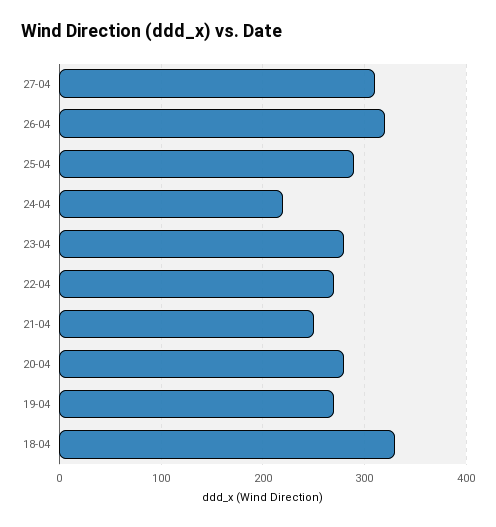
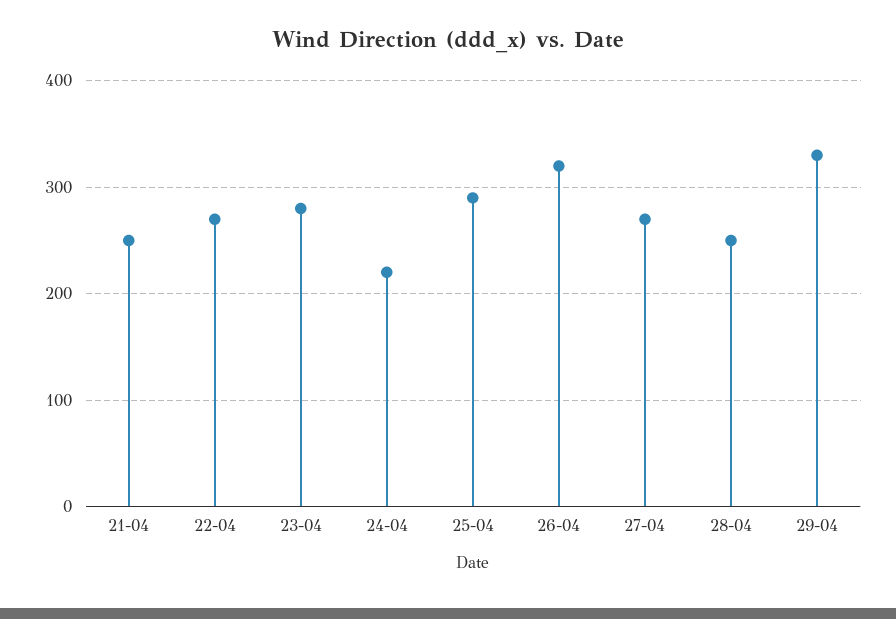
27-04: 310 -> 270
20-04: 280 -> none
19-04: 270 -> none
18-04: 330 -> none
28-04: none -> 250
29-04: none -> 330

